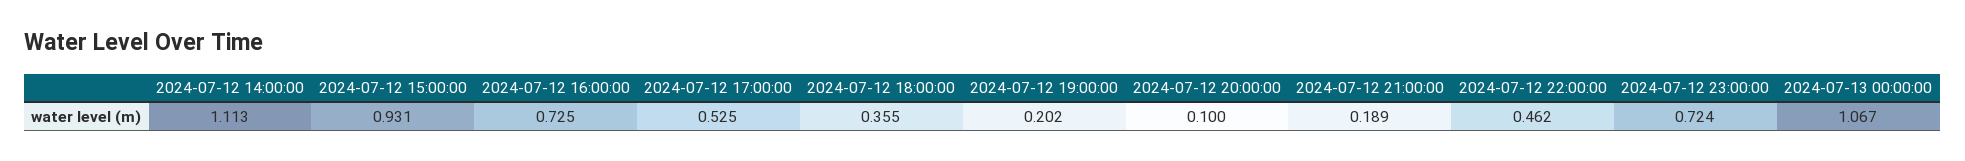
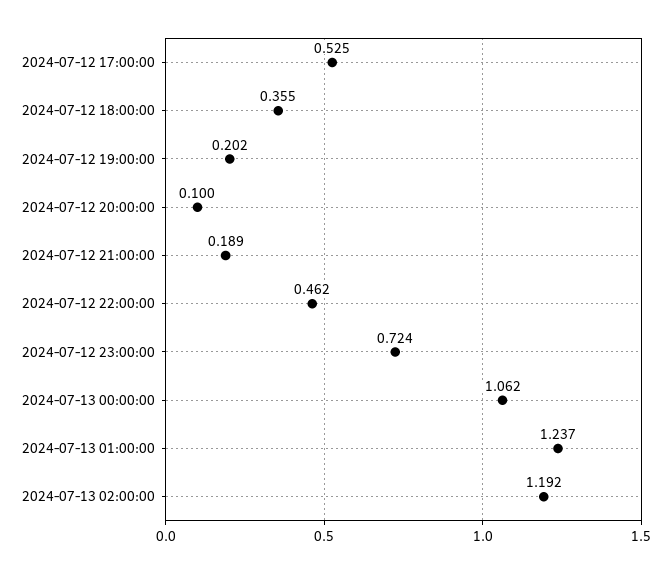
2024-07-12 14:00:00: 1.113 -> none
2024-07-12 15:00:00: 0.931 -> none
2024-07-12 16:00:00: 0.725 -> none
2024-07-13 00:00:00: 1.067 -> 1.062
2024-07-13 01:00:00: none -> 1.237
2024-07-13 02:00:00: none -> 1.192

